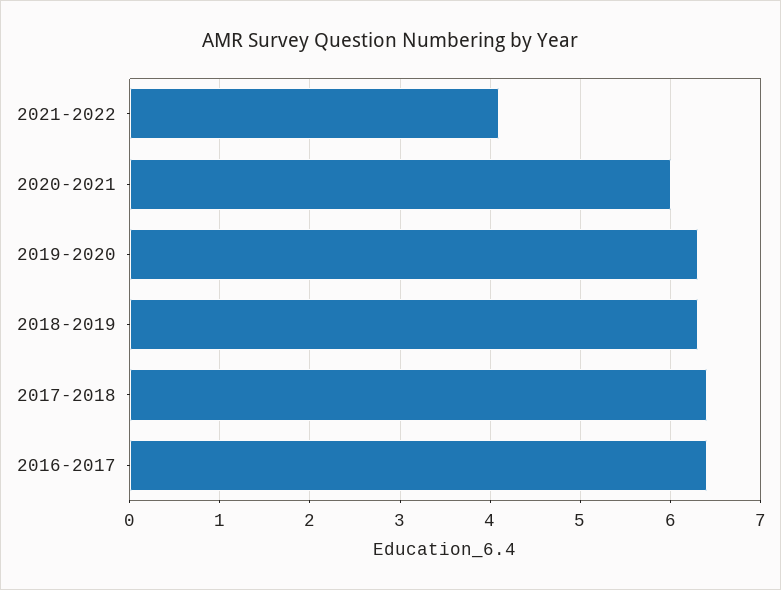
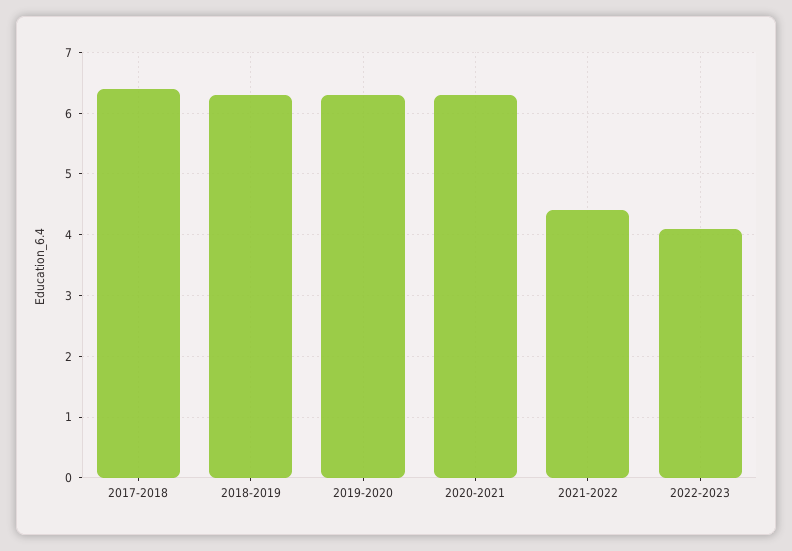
2021-2022: 4.1 -> 4.4
2020-2021: 6 -> 6.3
2016-2017: 6.4 -> none
2022-2023: none -> 4.1

